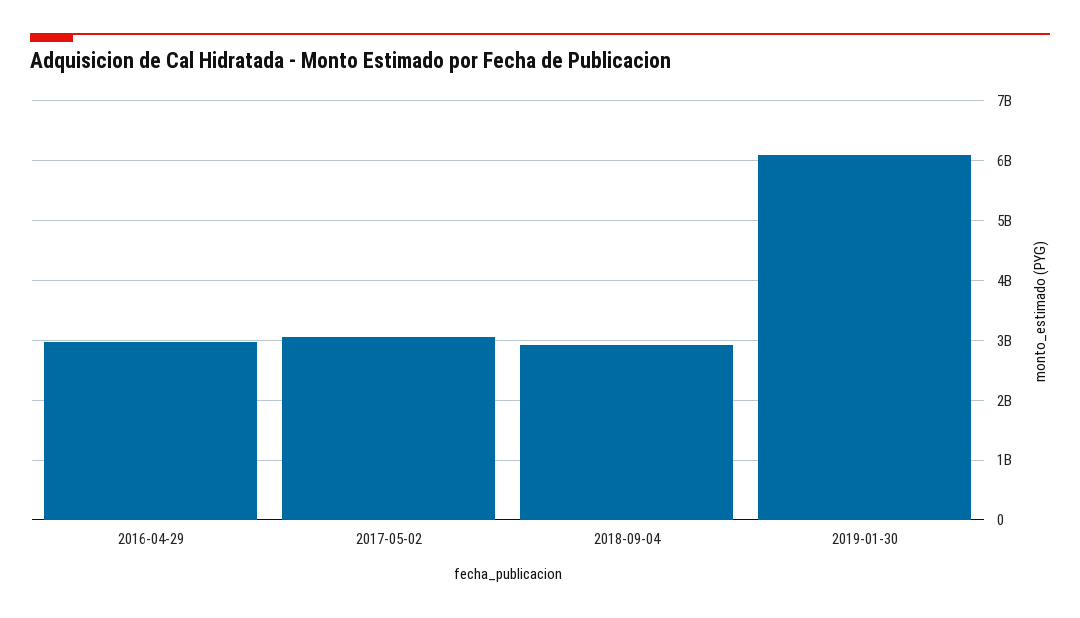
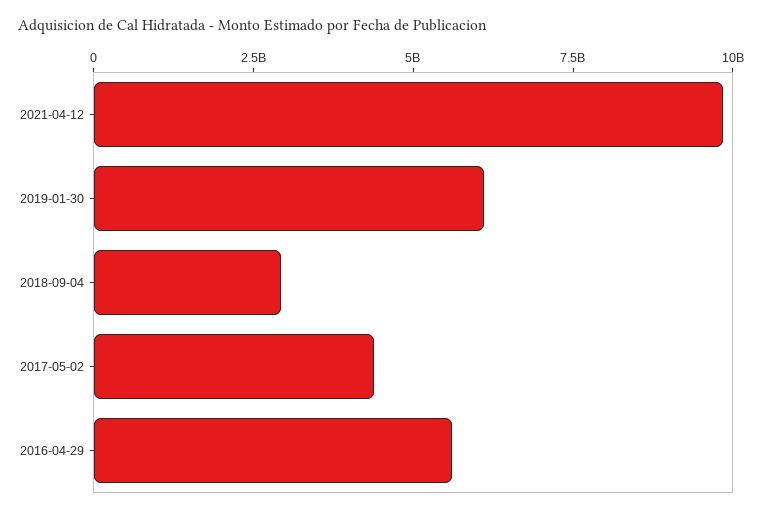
2016-04-29: 3000000000 -> 5500000000
2017-05-02: 3000000000 -> 4500000000
2021-04-12: none -> 10000000000

